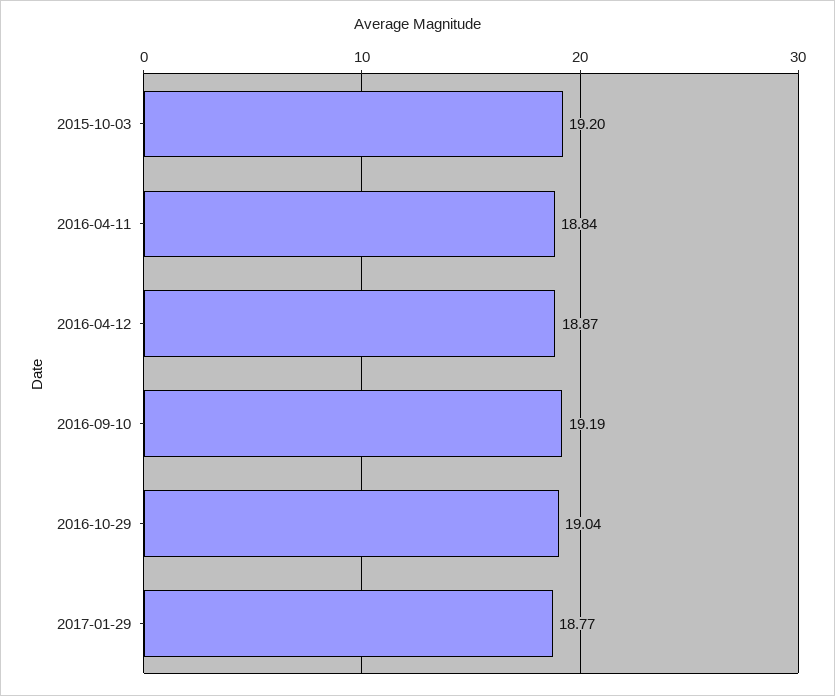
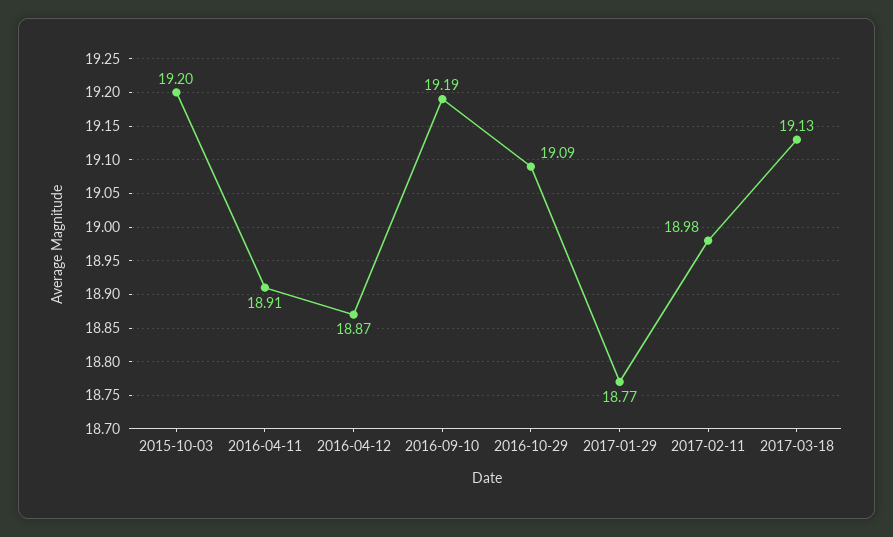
2016-04-11: 18.84 -> 18.91
2016-10-29: 19.04 -> 19.09
2017-02-11: none -> 18.98
2017-03-18: none -> 19.13

